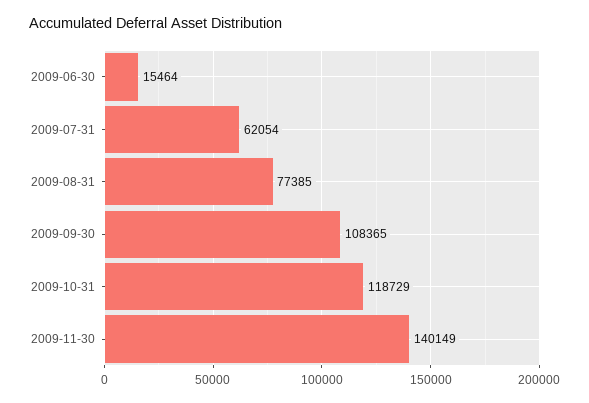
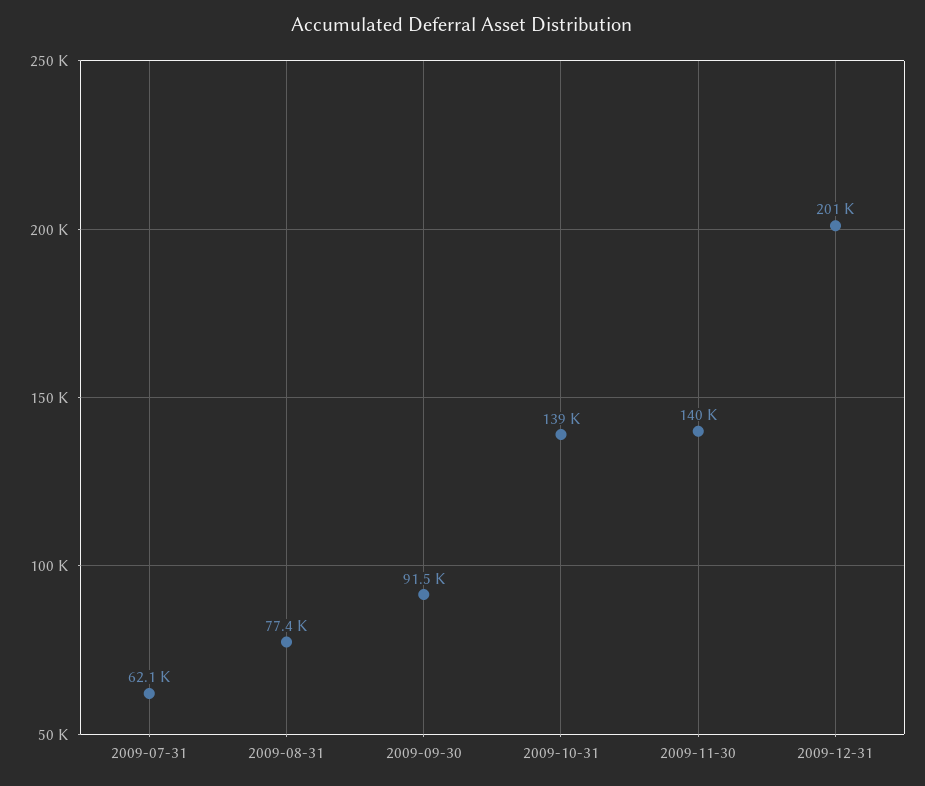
2009-06-30: 15464 -> none
2009-09-30: 108365 -> 91500
2009-10-31: 118729 -> 139000
2009-12-31: none -> 201000

